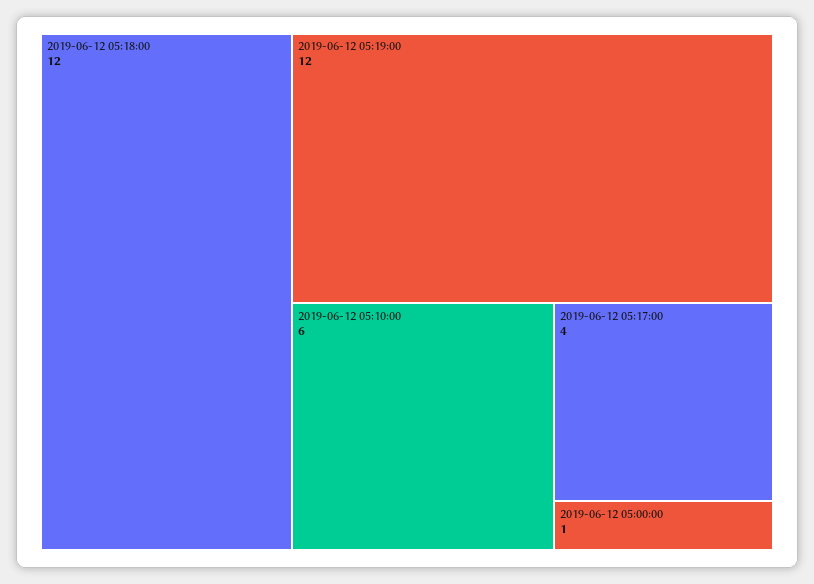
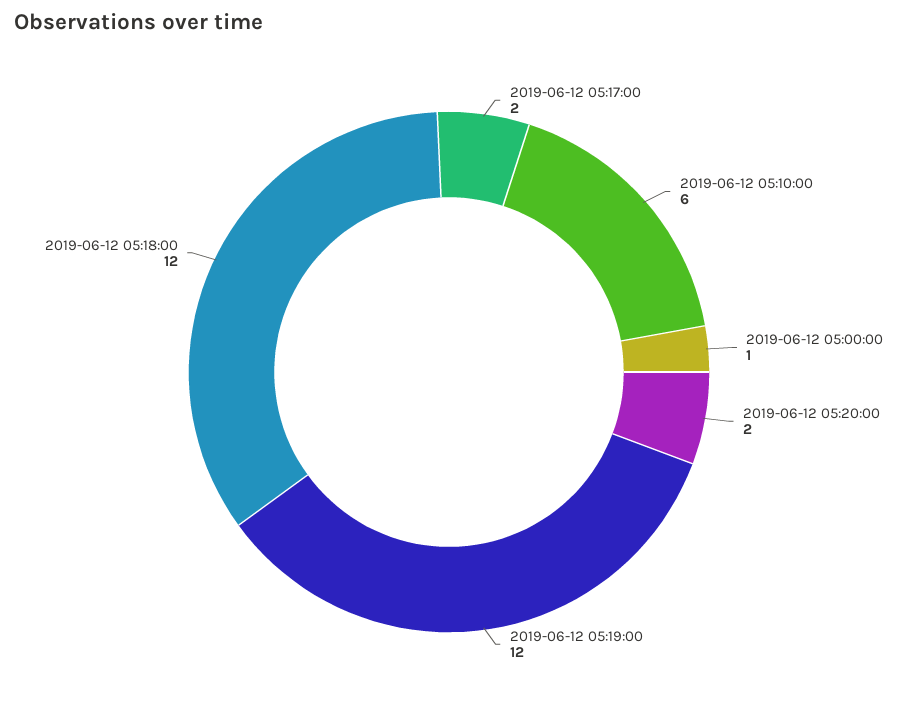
2019-06-12 05:17:00: 4 -> 2
2019-06-12 05:20:00: none -> 2

